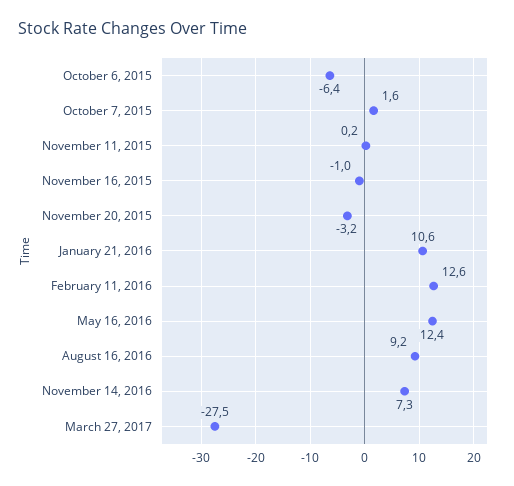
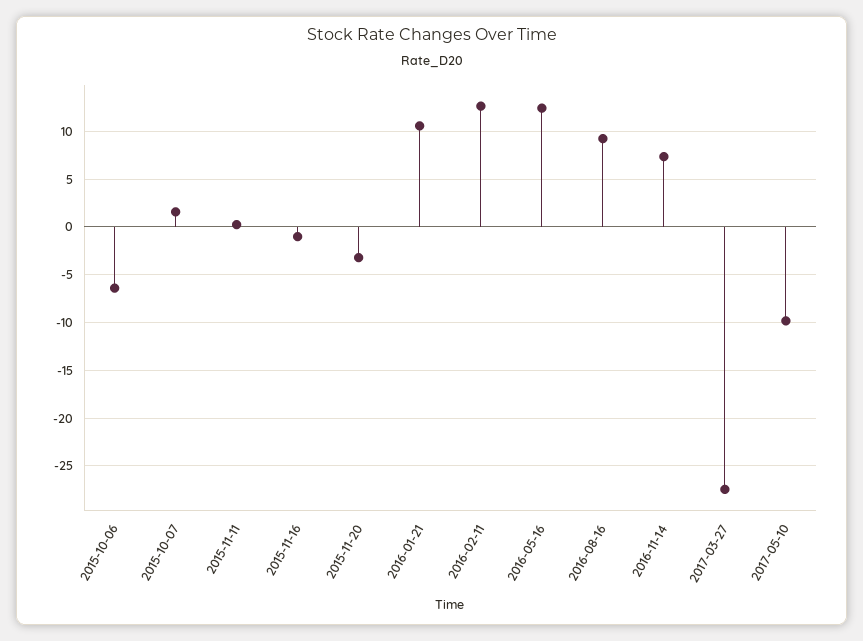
2017-05-10: none -> -10

